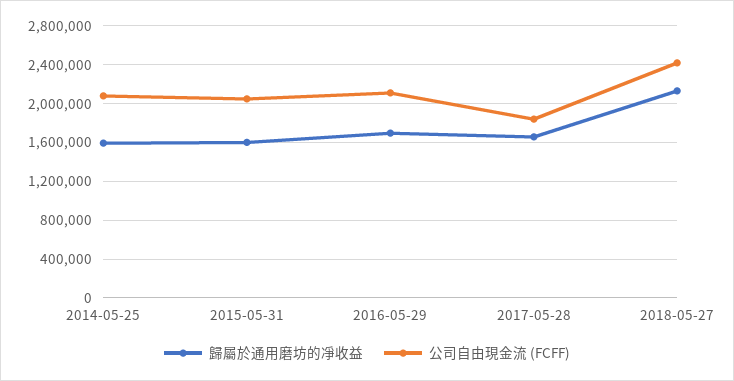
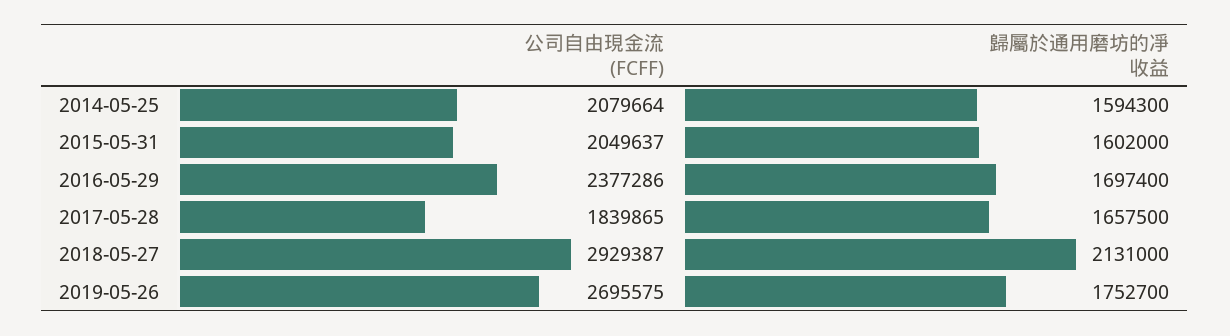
公司自由現金流 (FCFF), 2016-05-29: 2100000 -> 2377286
公司自由現金流 (FCFF), 2018-05-27: 2400000 -> 2929387
公司自由現金流 (FCFF), 2019-05-26: none -> 2695575
歸屬於通用磨坊的凈收益, 2019-05-26: none -> 1752700

